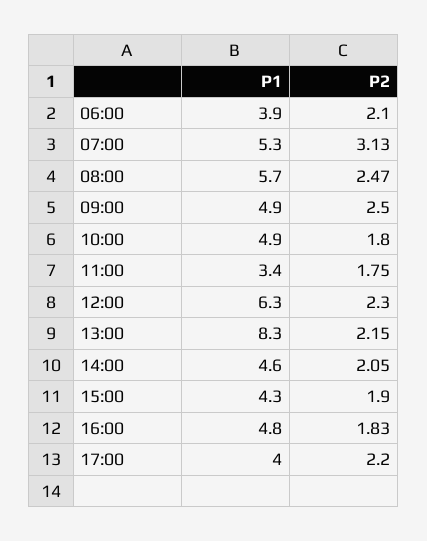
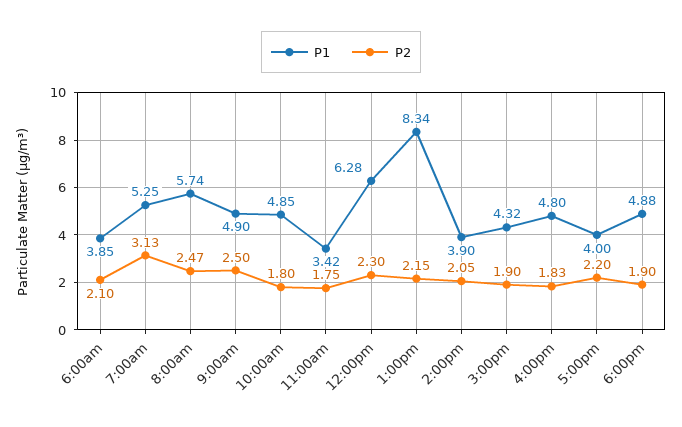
P1, 14:00: 4.6 -> 3.9
P1, 6:00pm: none -> 4.88
P2, 6:00pm: none -> 1.9

